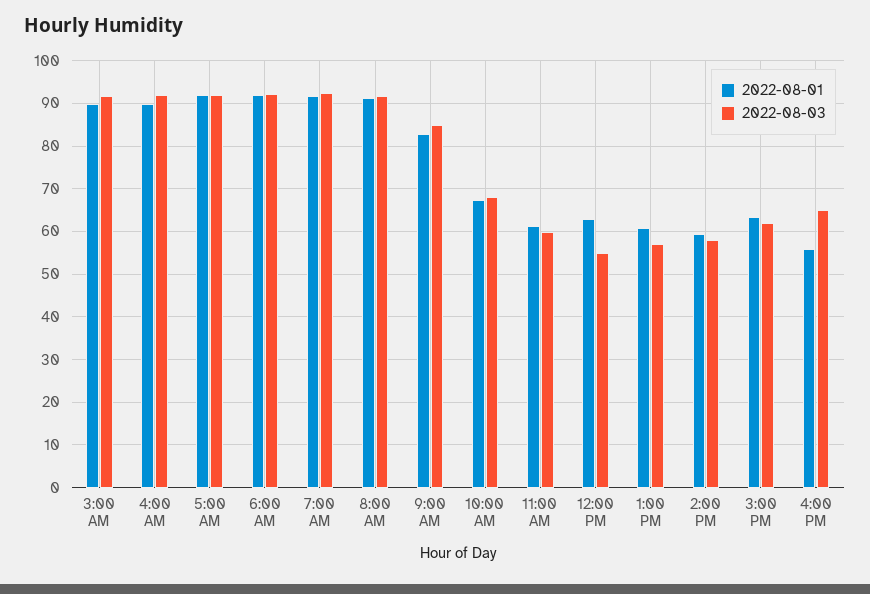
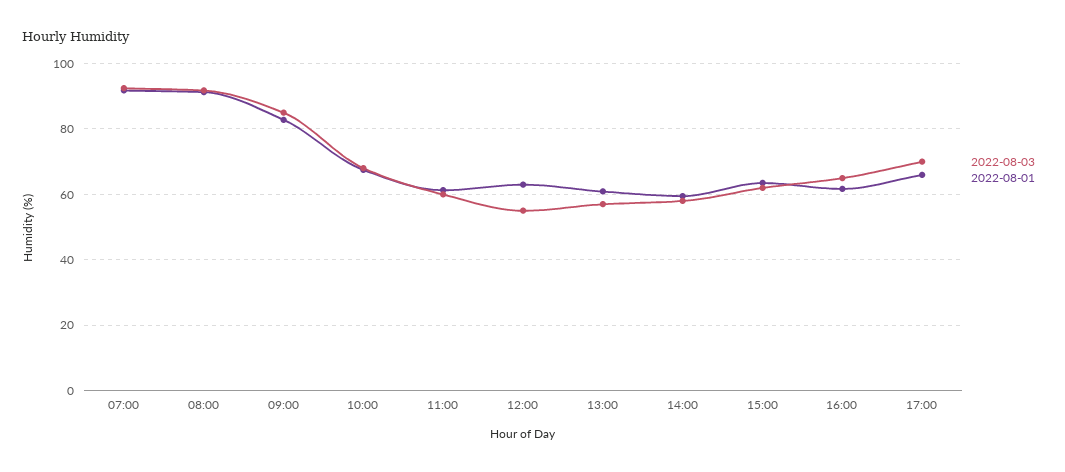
2022-08-01, 3:00 AM: 90 -> none
2022-08-03, 3:00 AM: 92 -> none
2022-08-01, 4:00 AM: 90 -> none
2022-08-03, 4:00 AM: 92 -> none
2022-08-01, 5:00 AM: 92 -> none
2022-08-03, 5:00 AM: 92 -> none
2022-08-01, 6:00 AM: 92 -> none
2022-08-03, 6:00 AM: 92 -> none
2022-08-01, 4:00 PM: 56 -> 62
2022-08-03, 17:00: none -> 70
2022-08-01, 17:00: none -> 66

